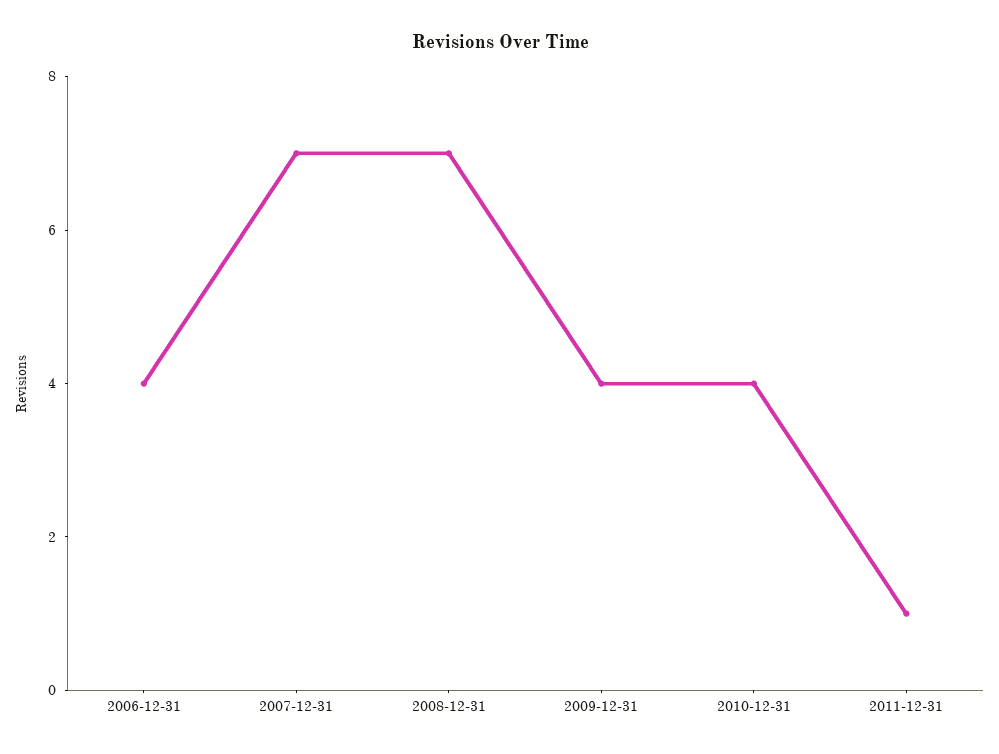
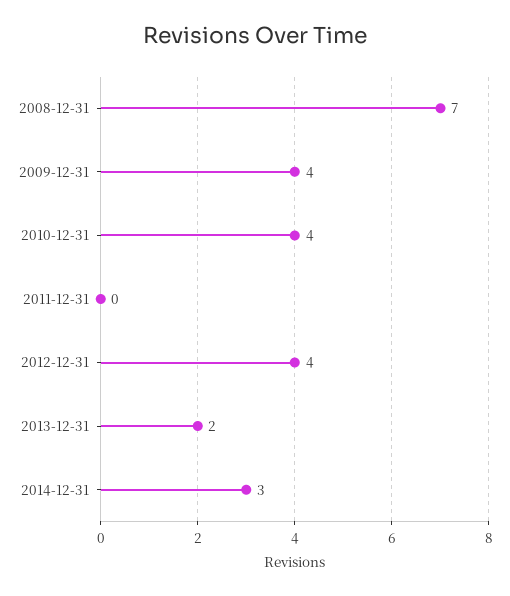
2006-12-31: 4 -> none
2007-12-31: 7 -> none
2011-12-31: 1 -> 0
2012-12-31: none -> 4
2013-12-31: none -> 2
2014-12-31: none -> 3

